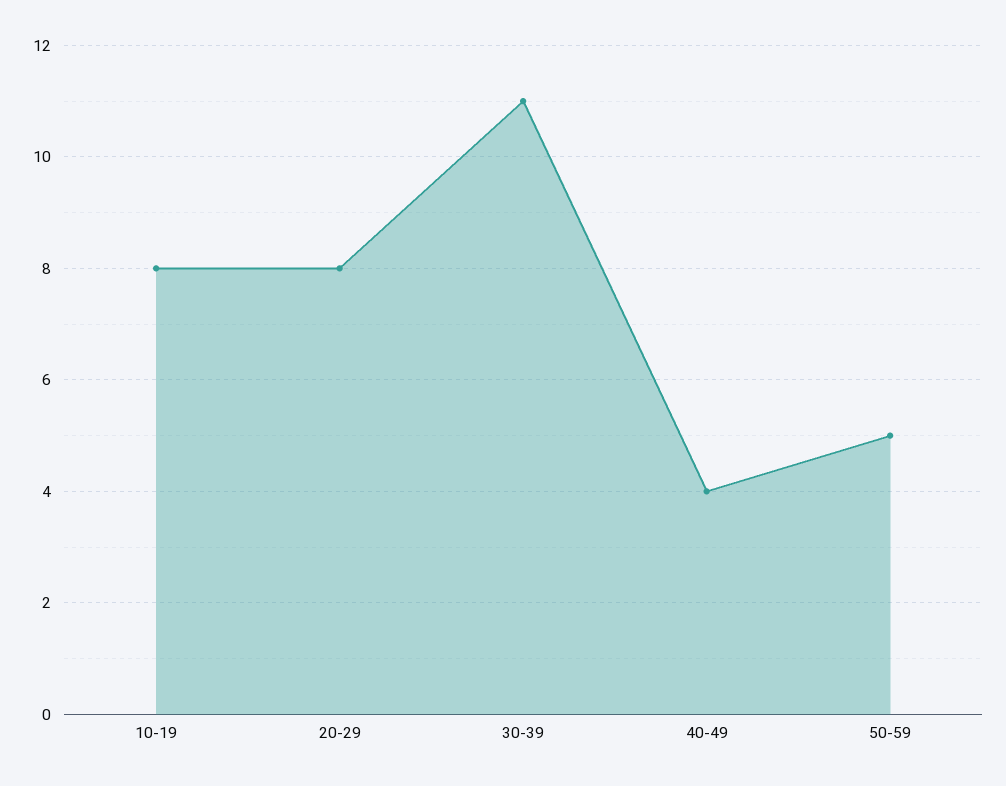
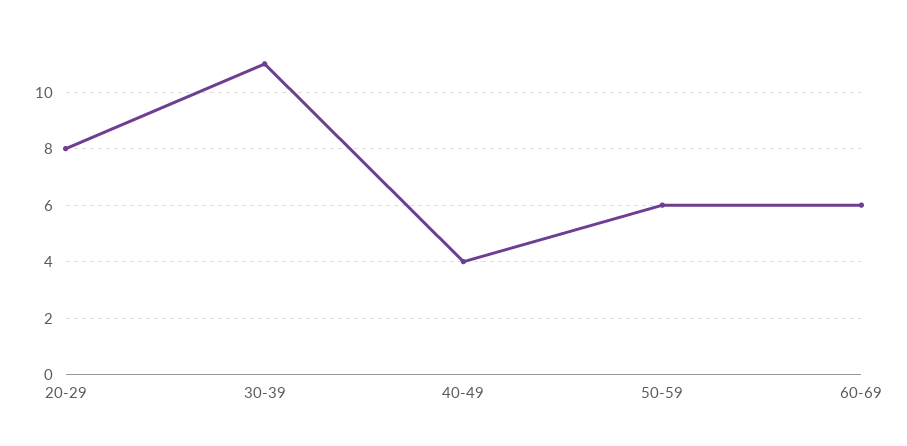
10-19: 8 -> none
50-59: 5 -> 6
60-69: none -> 6

